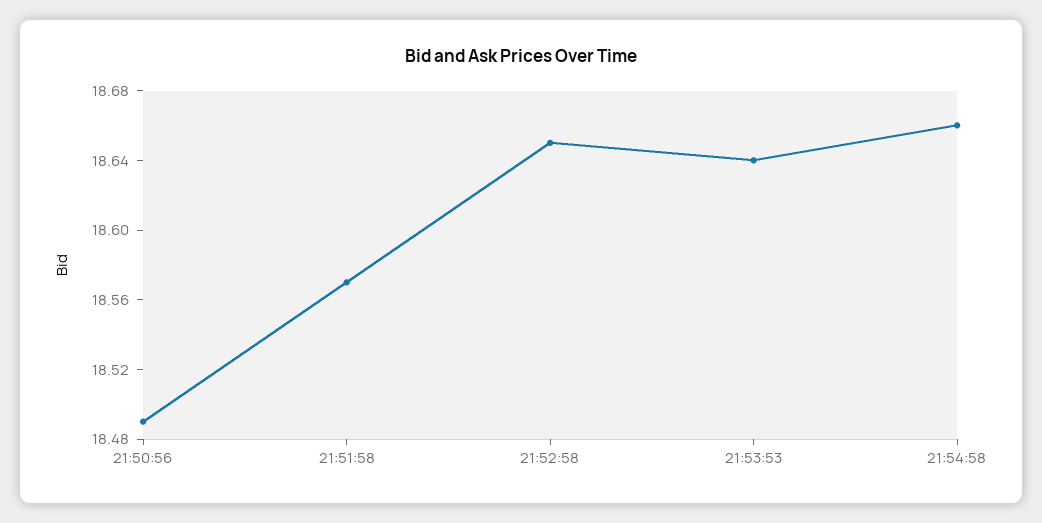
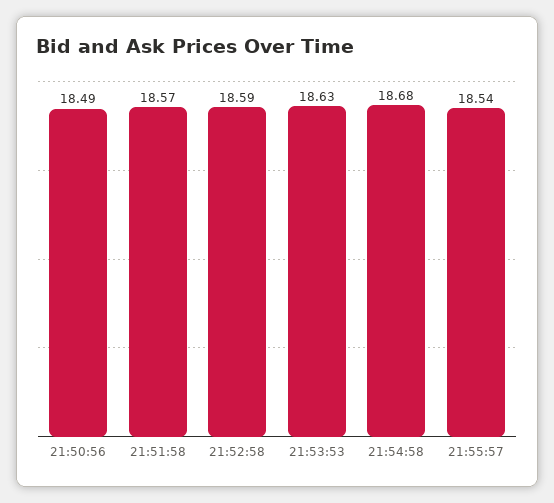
21:52:58: 18.65 -> 18.59
21:53:53: 18.64 -> 18.63
21:54:58: 18.66 -> 18.68
21:55:57: none -> 18.54

